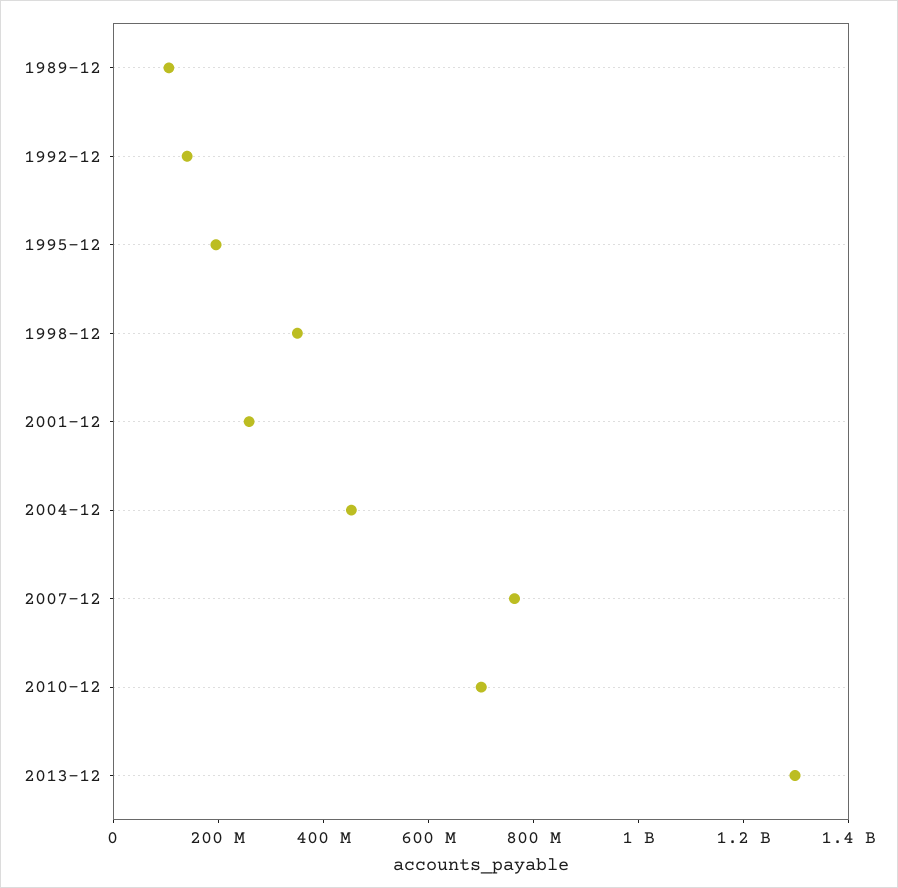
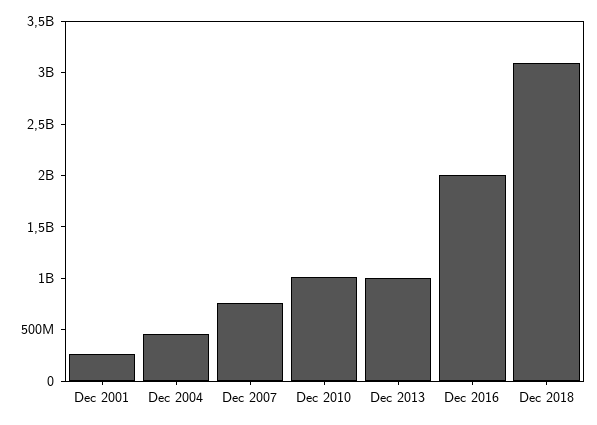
1989-12: 100000000 -> none
1992-12: 150000000 -> none
1995-12: 200000000 -> none
1998-12: 350000000 -> none
2010-12: 700000000 -> 1000000000
2013-12: 1300000000 -> 1000000000
Dec 2016: none -> 2000000000
Dec 2018: none -> 3100000000

